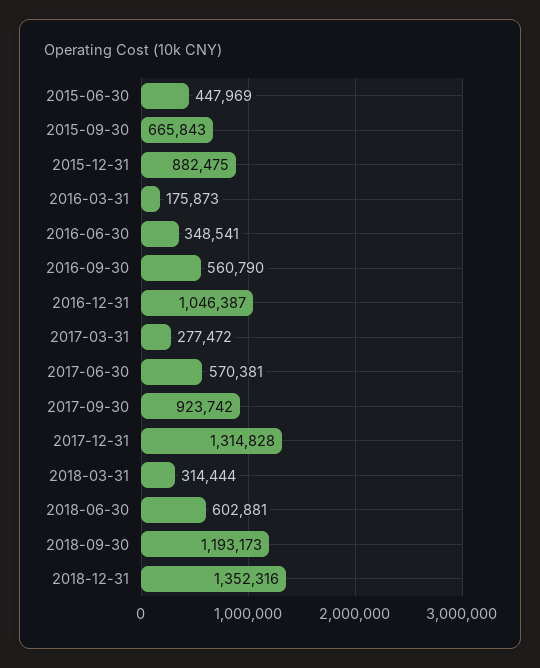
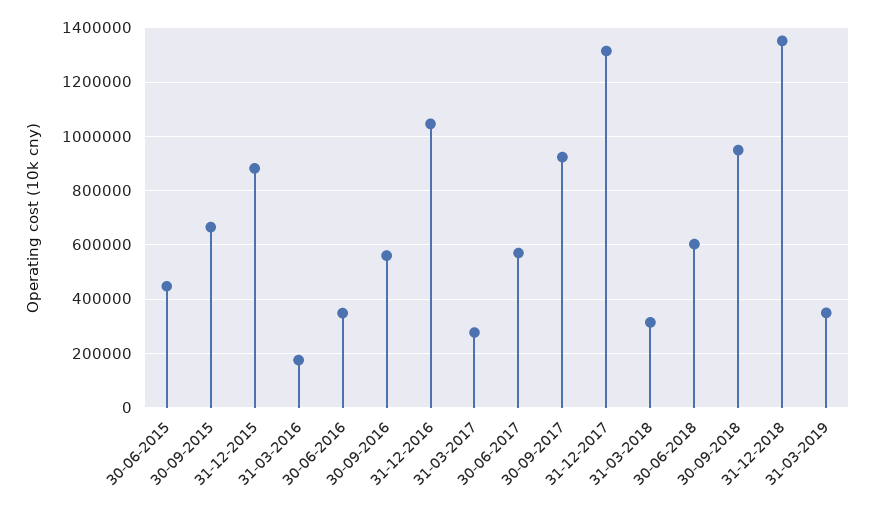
2018-09-30: 1193173 -> 950000
31-03-2019: none -> 350000

